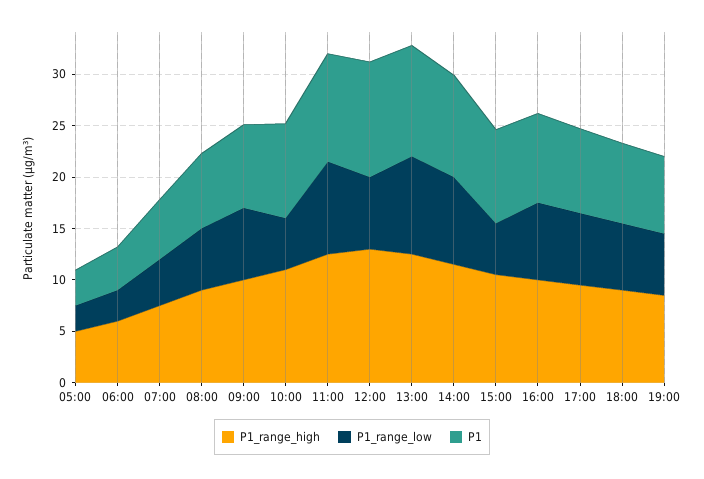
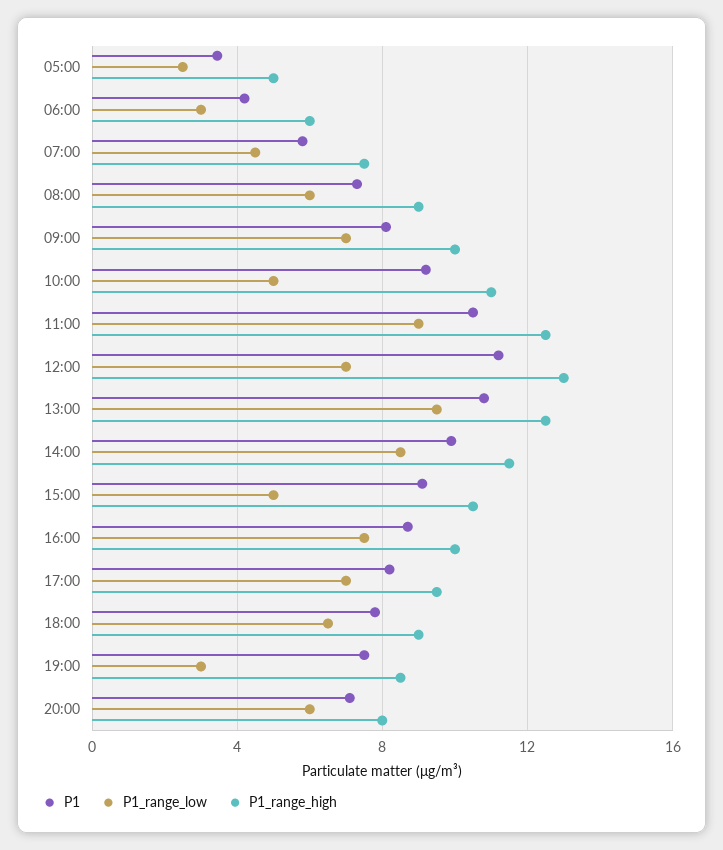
P1_range_low, 19:00: 6 -> 3
P1, 20:00: none -> 7
P1_range_low, 20:00: none -> 6
P1_range_high, 20:00: none -> 8

